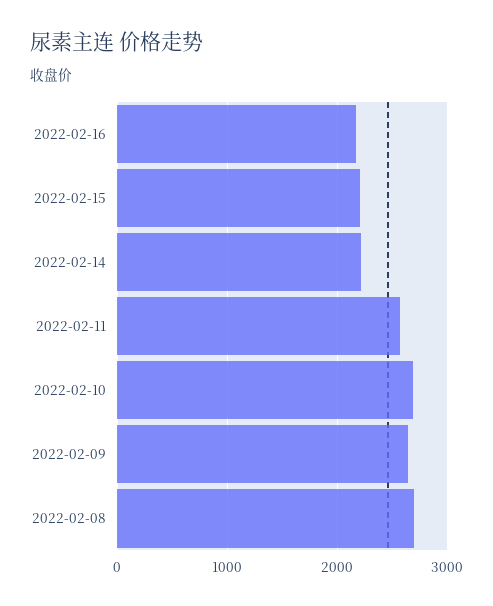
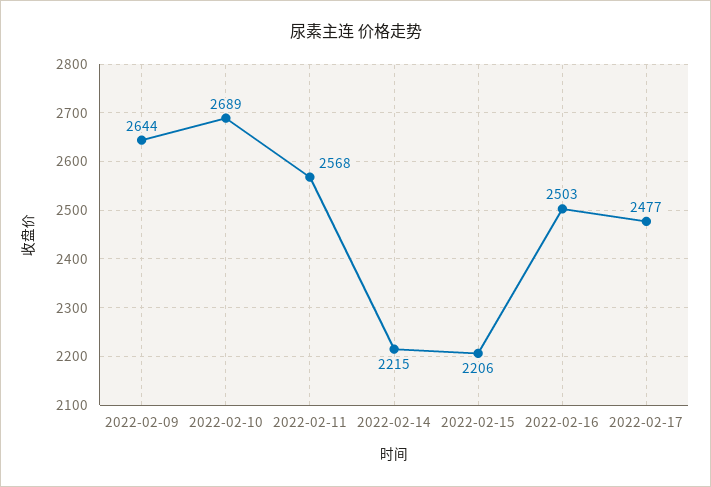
2022-02-16: 2200 -> 2503
2022-02-08: 2700 -> none
2022-02-17: none -> 2477

